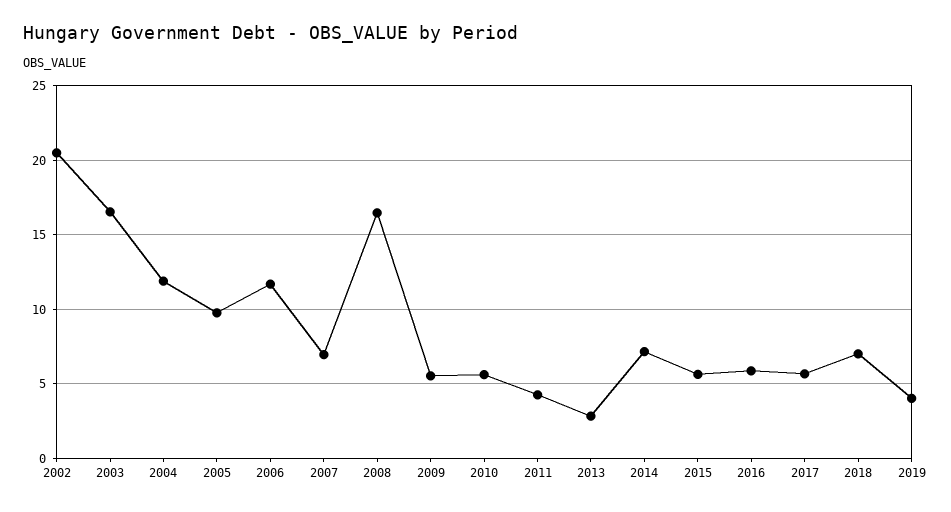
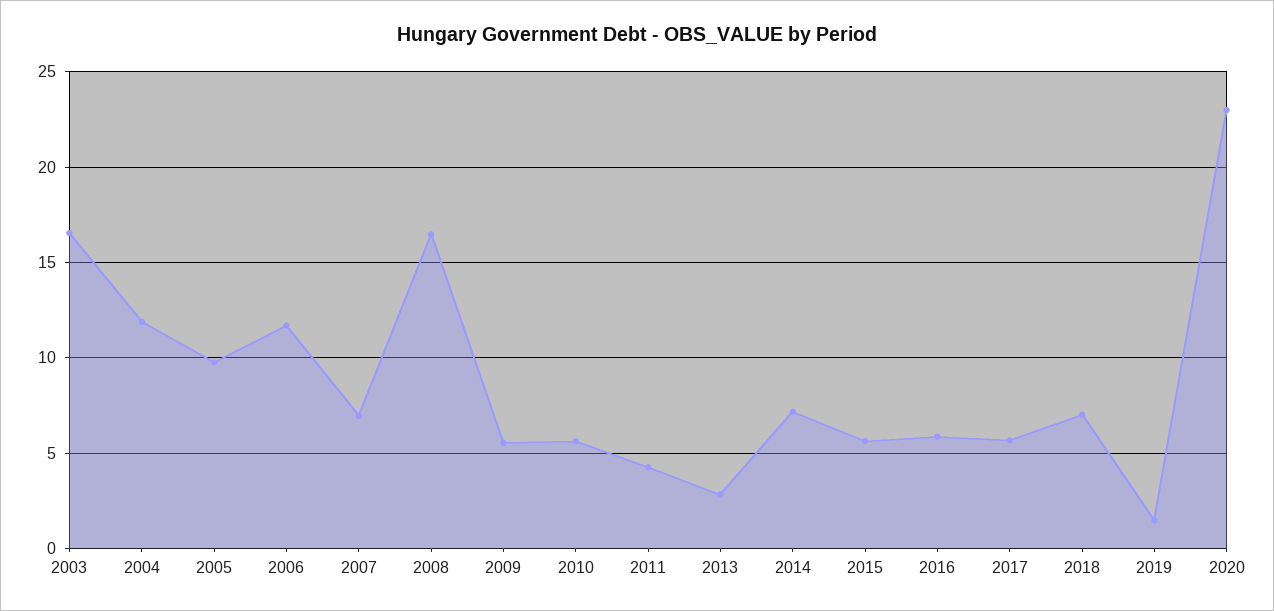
2002: 20.5 -> none
2019: 4 -> 1.5
2020: none -> 23

